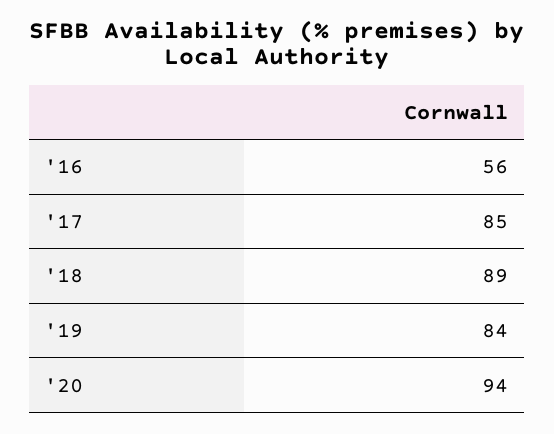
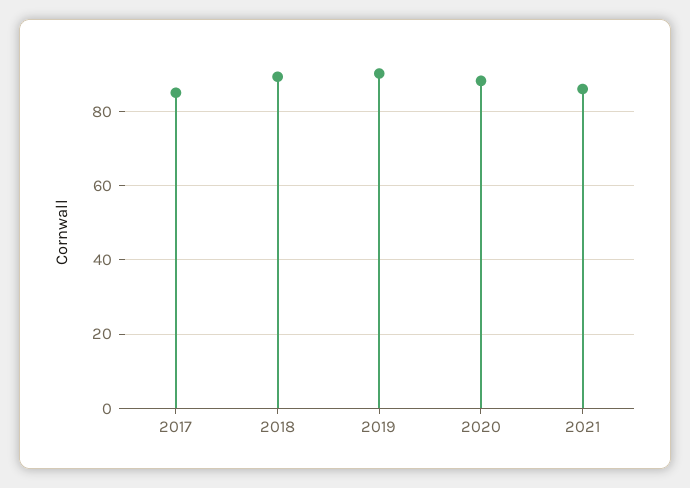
'16: 56 -> none
'19: 84 -> 90
'20: 94 -> 88
2021: none -> 86

